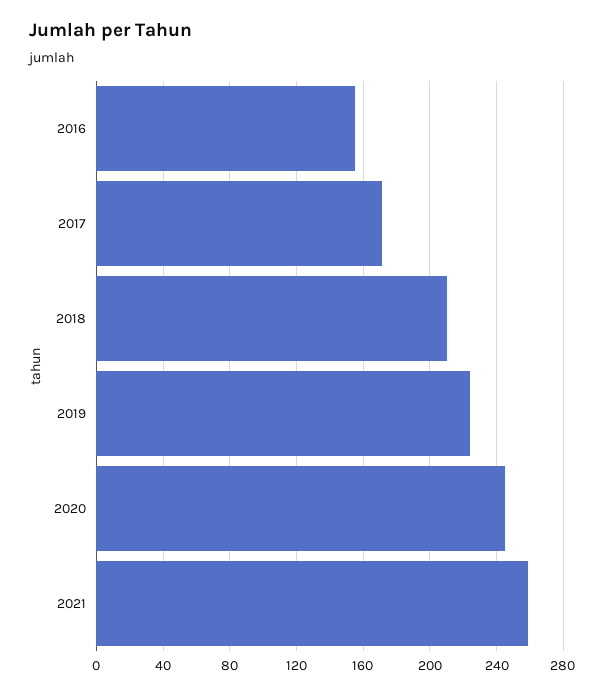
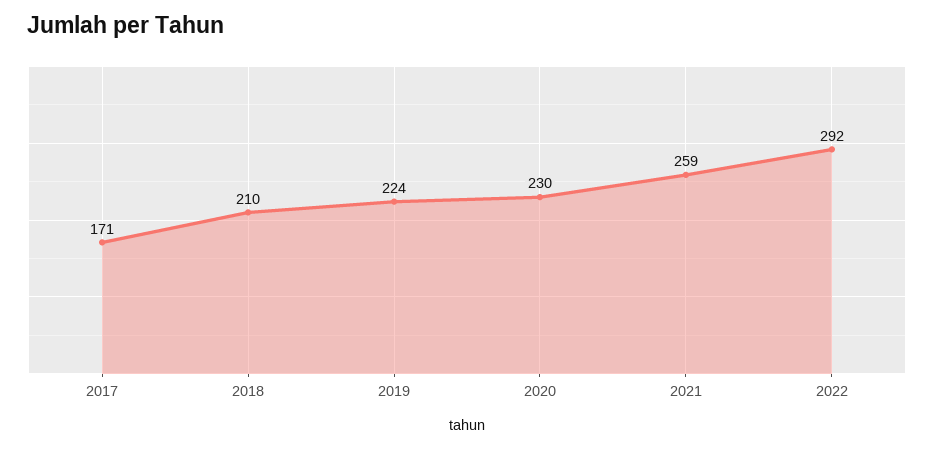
2016: 155 -> none
2020: 245 -> 230
2022: none -> 292

